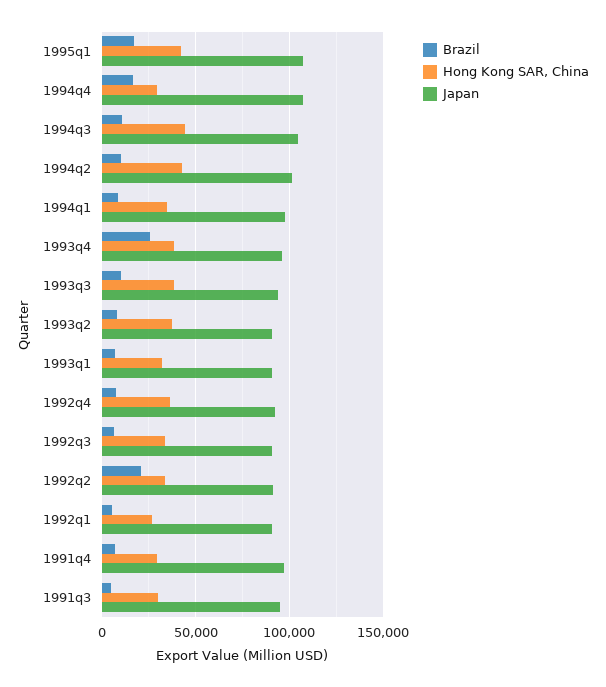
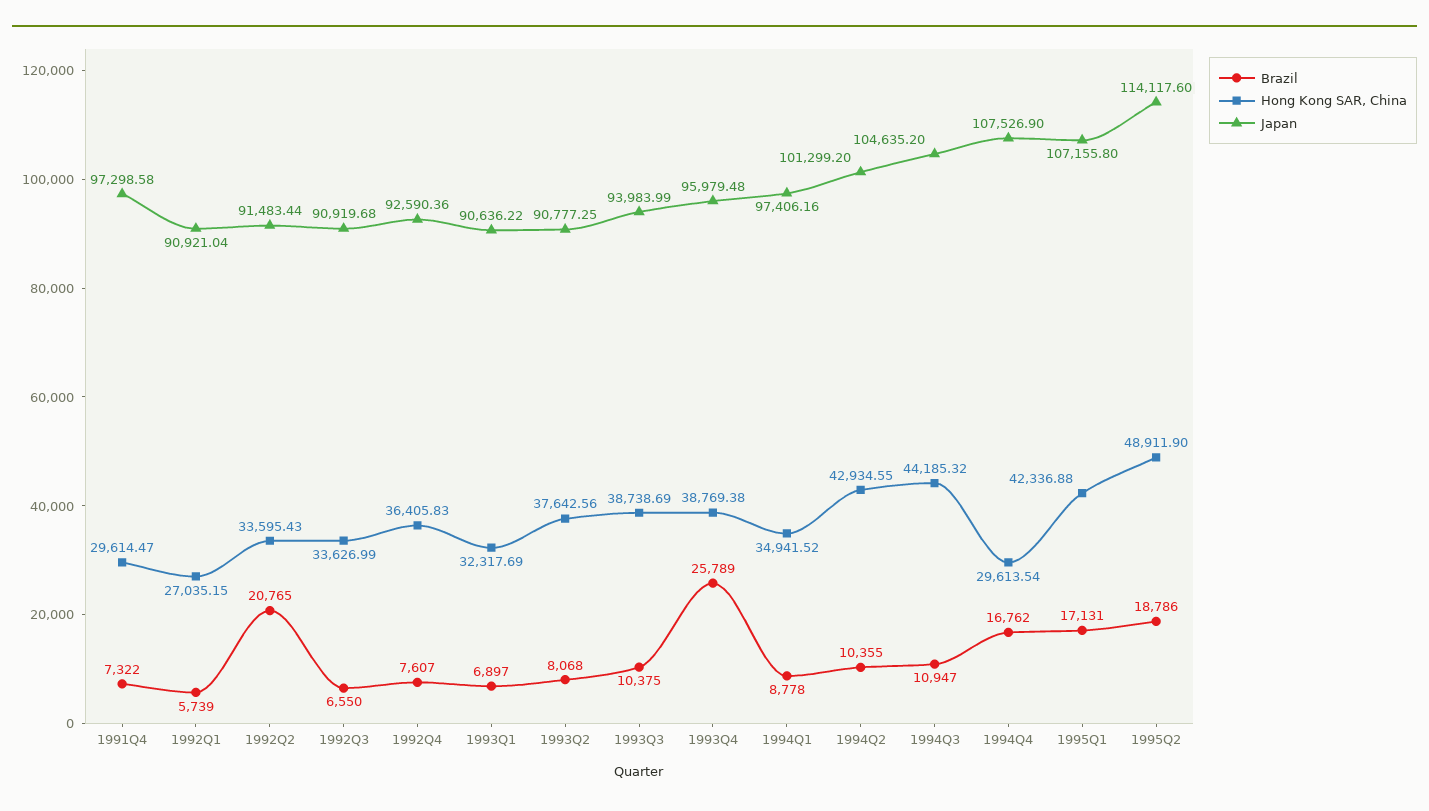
Brazil, 1991q3: 5000 -> none
Hong Kong SAR, China, 1991q3: 30000 -> none
Japan, 1991q3: 95000 -> none
Brazil, 1995Q2: none -> 18786
Hong Kong SAR, China, 1995Q2: none -> 48911.9
Japan, 1995Q2: none -> 114117.6

